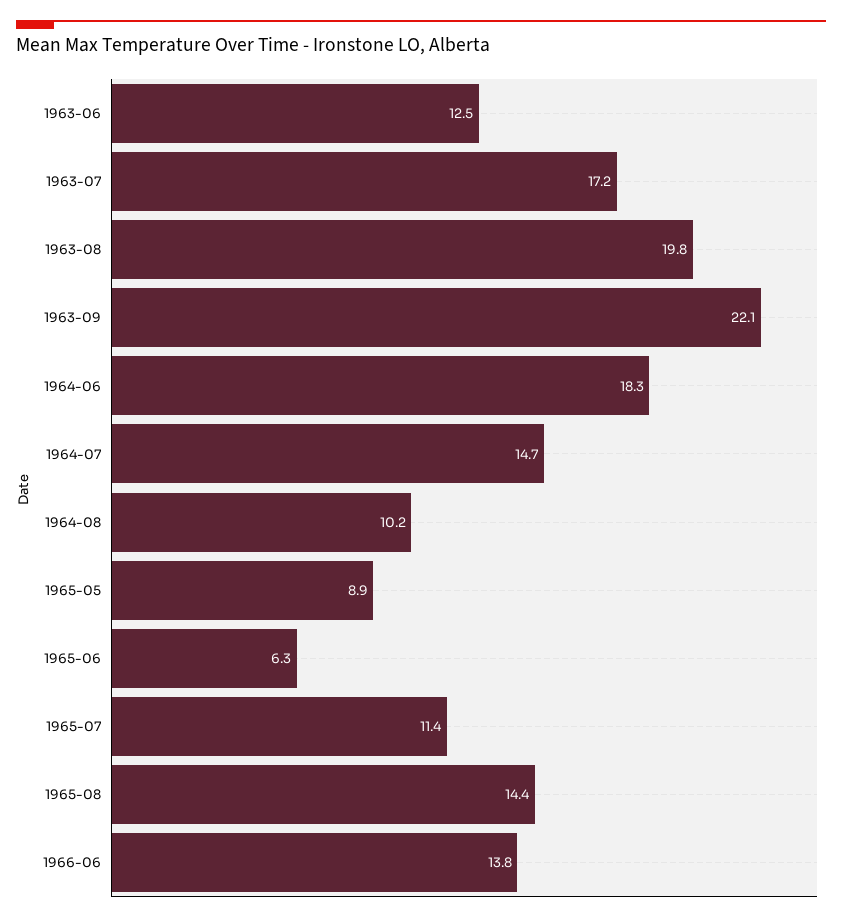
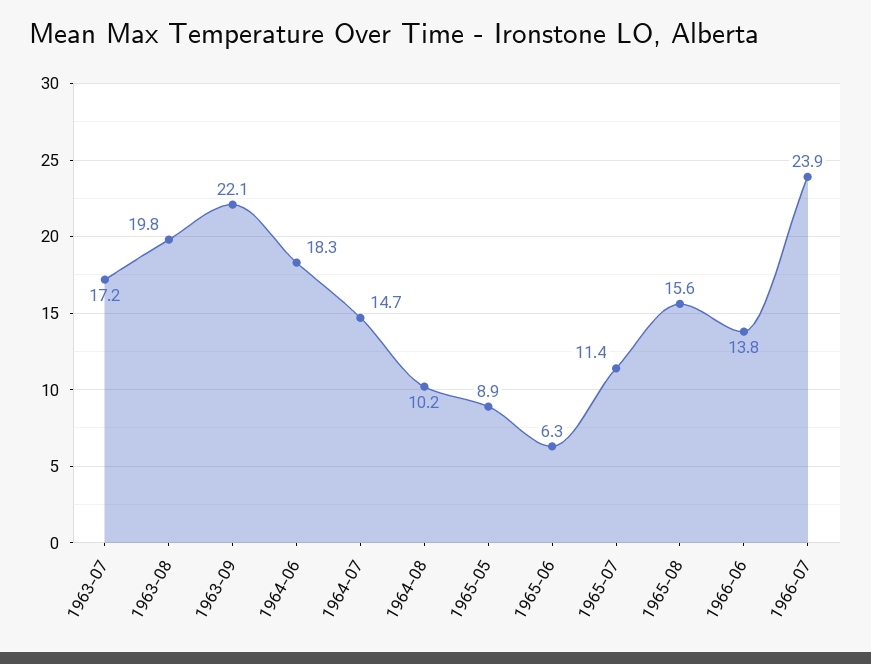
1963-06: 12.5 -> none
1965-08: 14.4 -> 15.6
1966-07: none -> 23.9

